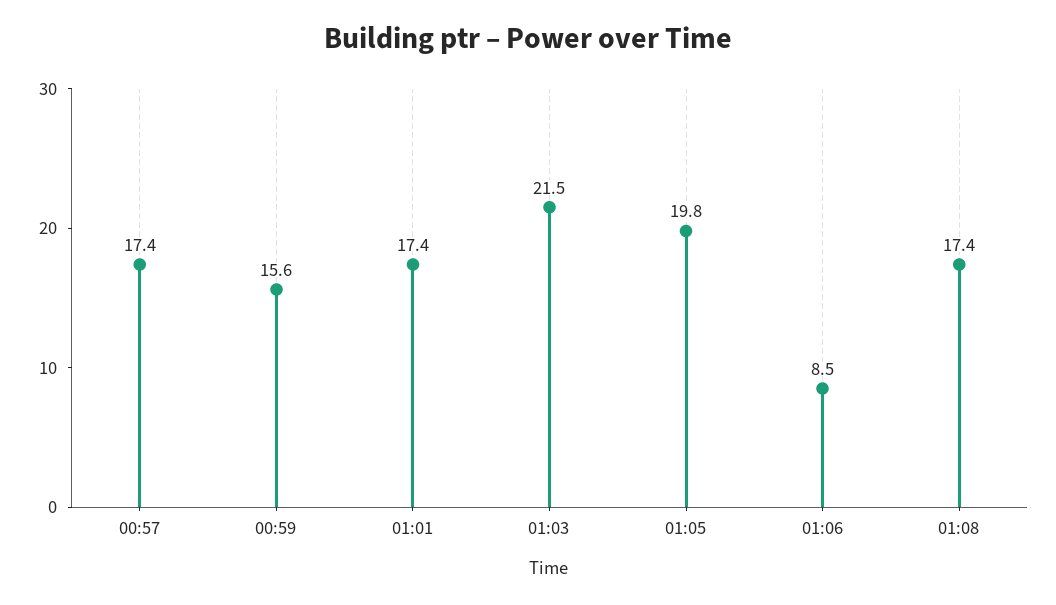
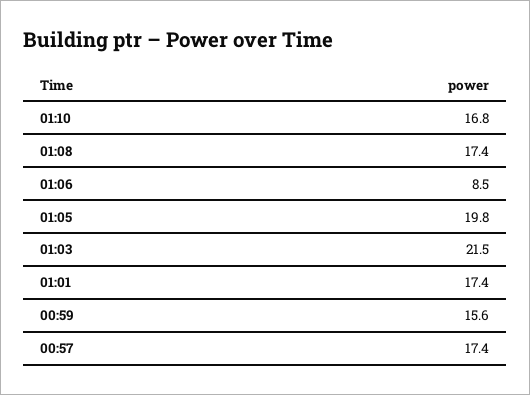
01:10: none -> 16.8

